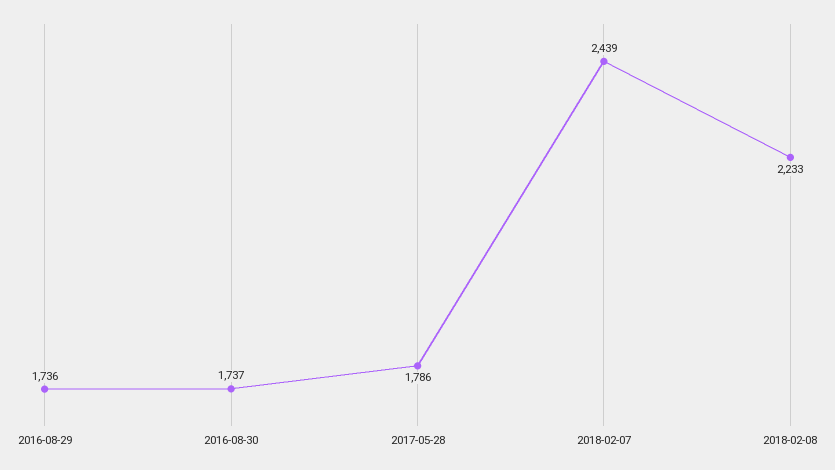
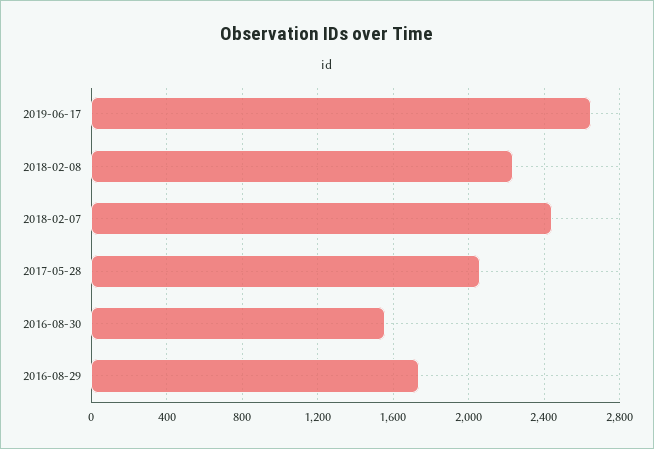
2016-08-30: 1737 -> 1550
2017-05-28: 1786 -> 2050
2019-06-17: none -> 2650

